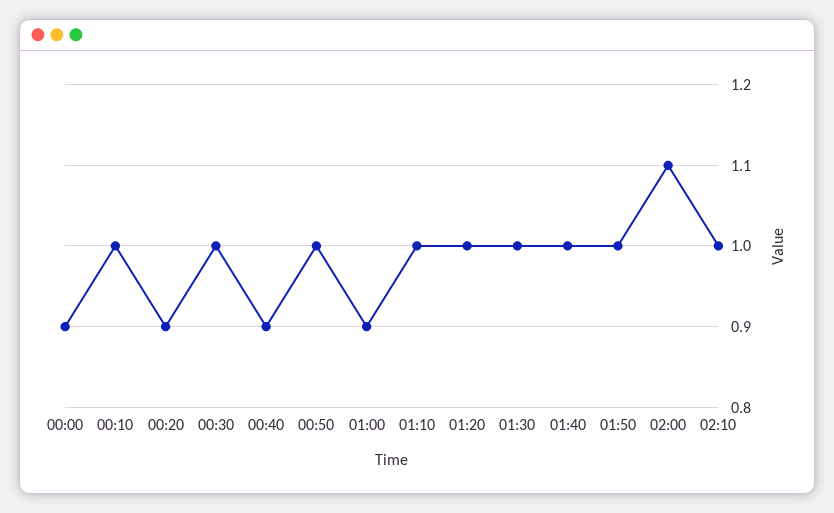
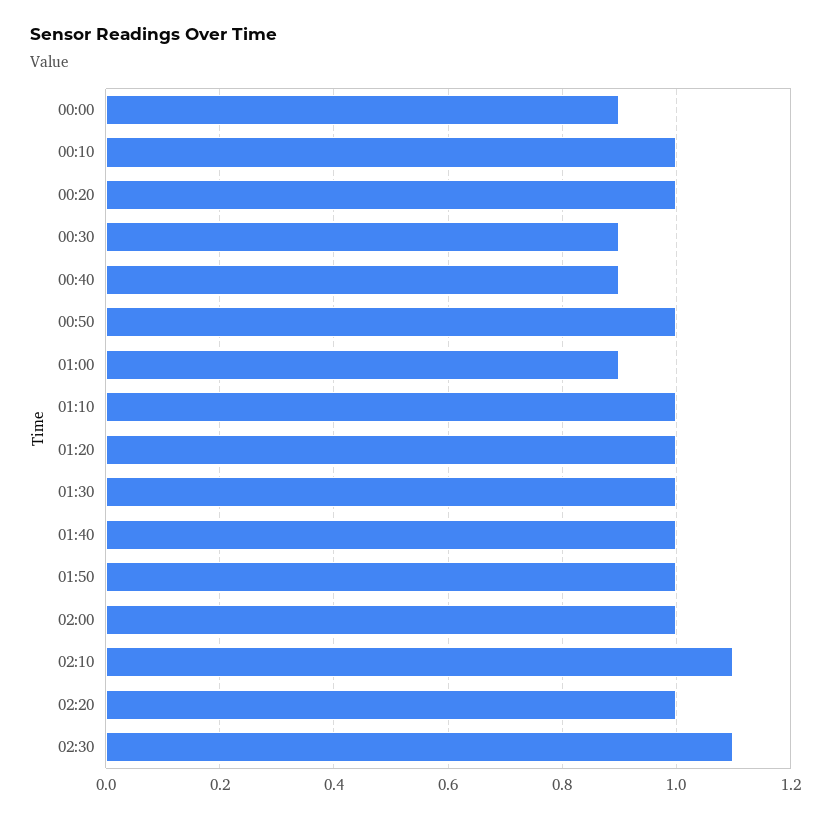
00:20: 0.9 -> 1
00:30: 1 -> 0.9
02:00: 1.1 -> 1
02:10: 1 -> 1.1
02:20: none -> 1
02:30: none -> 1.1

